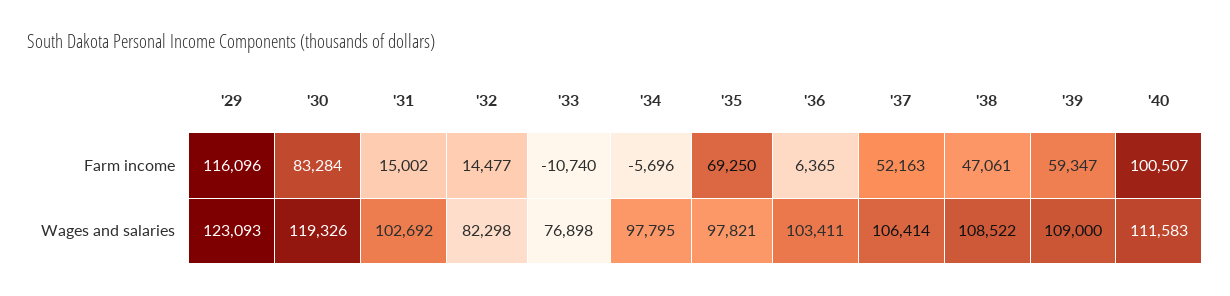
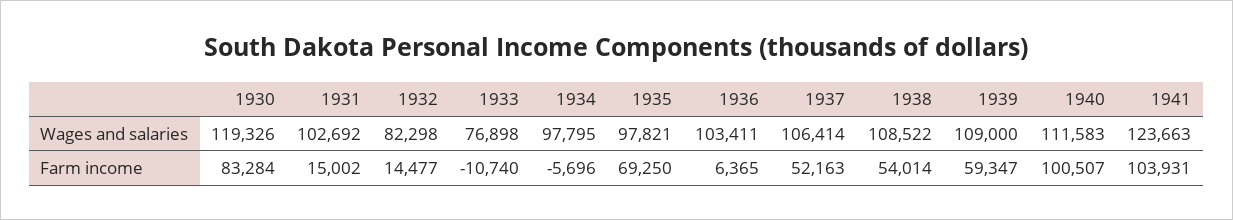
'29, Farm income: 116096 -> none
'38, Farm income: 47061 -> 54014
'29, Wages and salaries: 123093 -> none
1941, Wages and salaries: none -> 123663
1941, Farm income: none -> 103931

